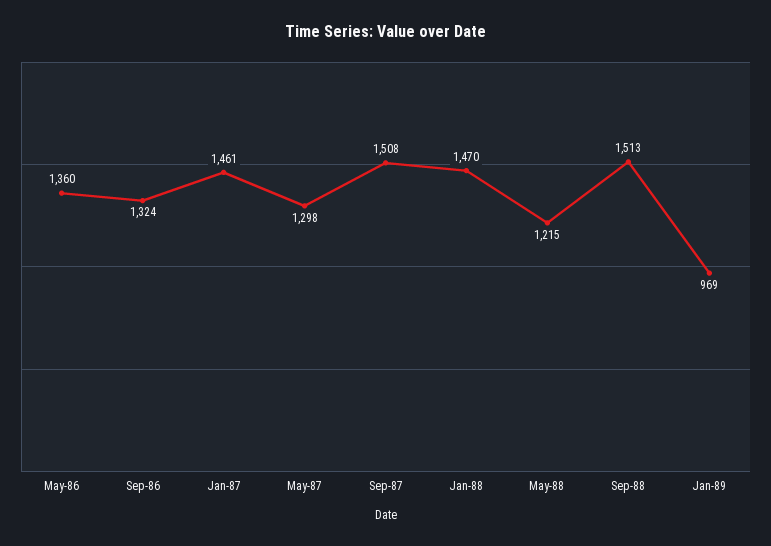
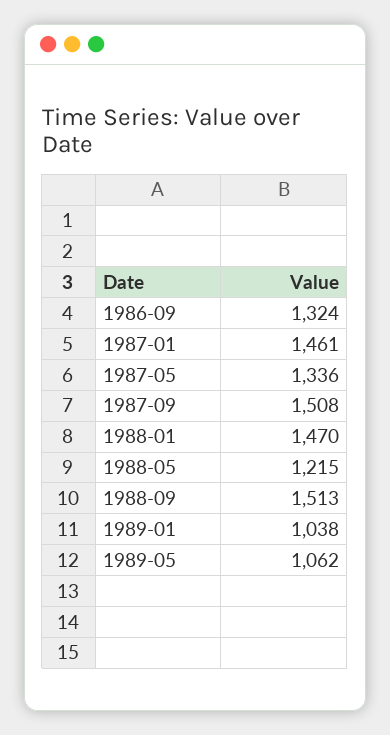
May-86: 1360 -> none
May-87: 1298 -> 1336
Jan-89: 969 -> 1038
1989-05: none -> 1062

